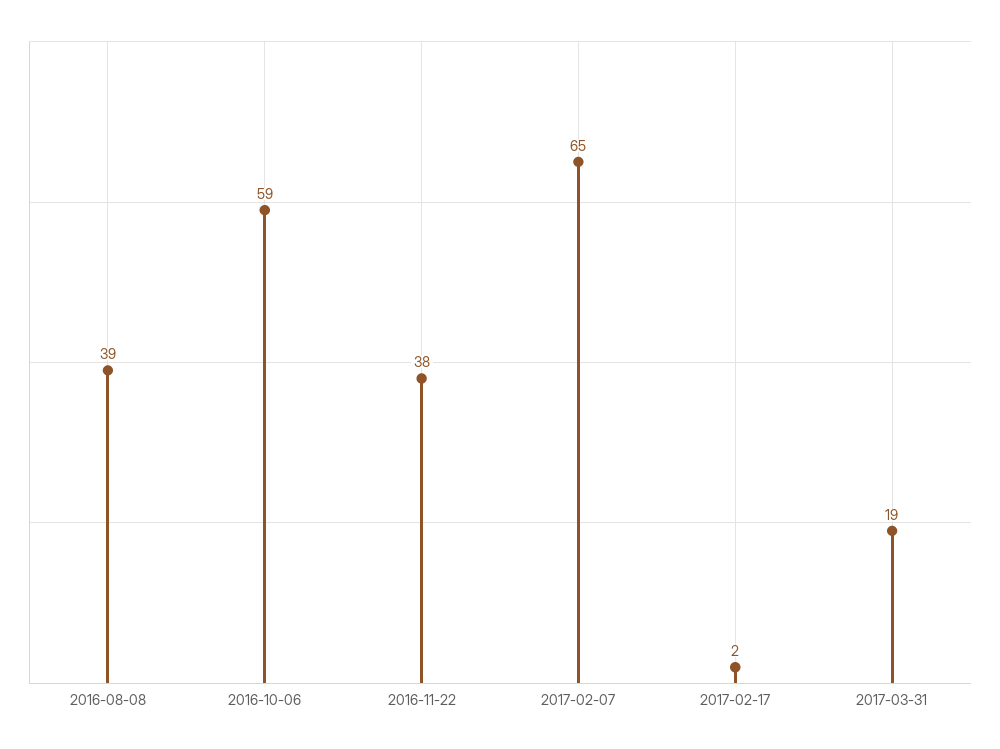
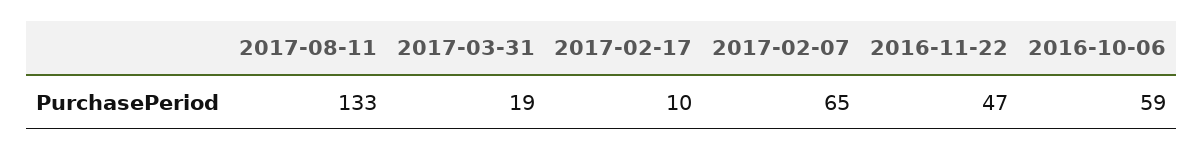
2016-08-08: 39 -> none
2016-11-22: 38 -> 47
2017-02-17: 2 -> 10
2017-08-11: none -> 133

